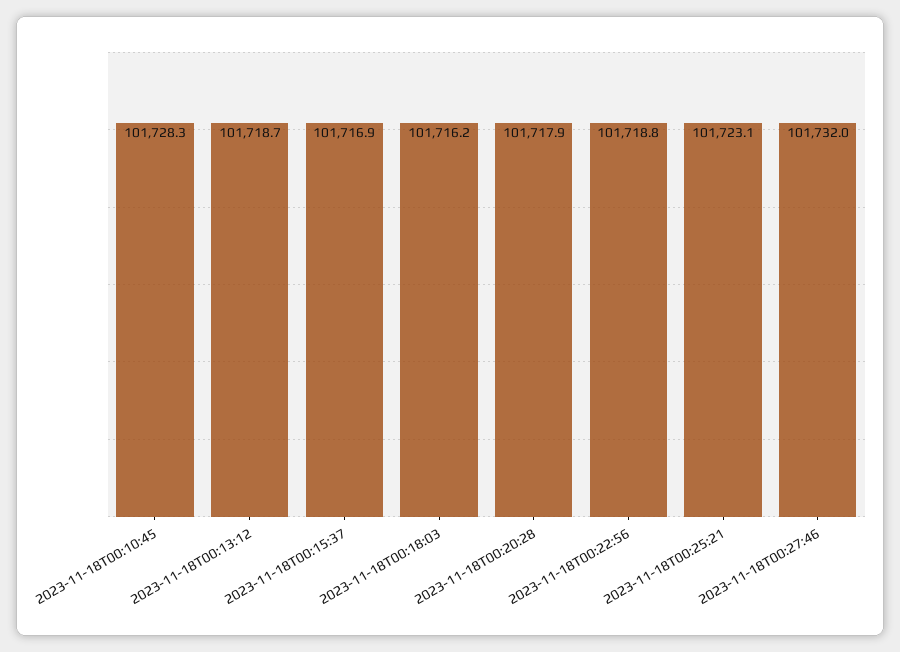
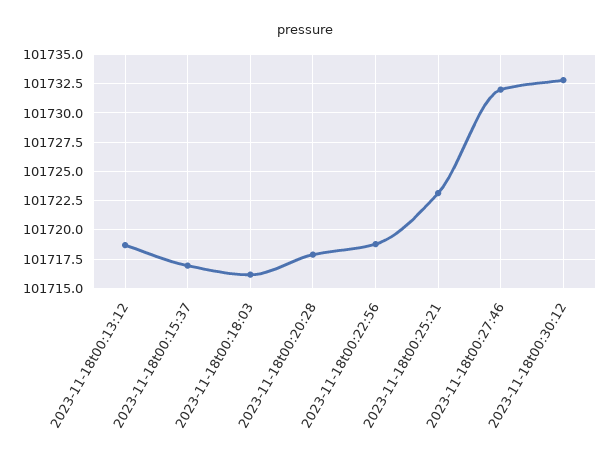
2023-11-18T00:10:45: 101728.3 -> none
2023-11-18t00:30:12: none -> 101732.5

